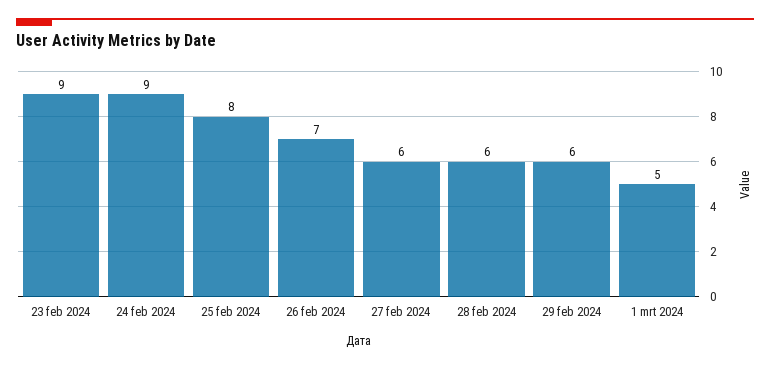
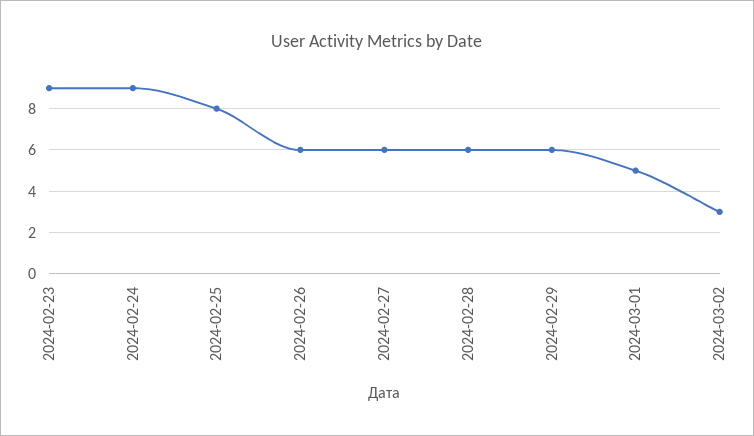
26 feb 2024: 7 -> 6
2024-03-02: none -> 3

